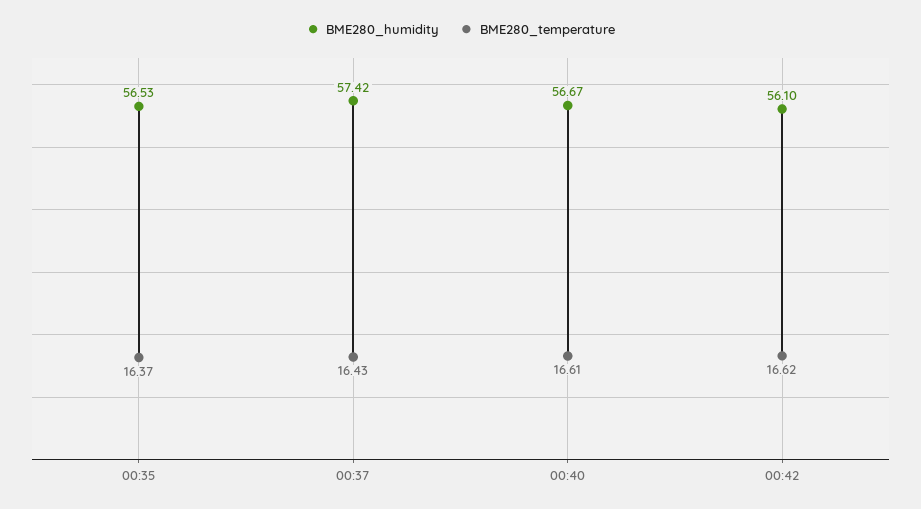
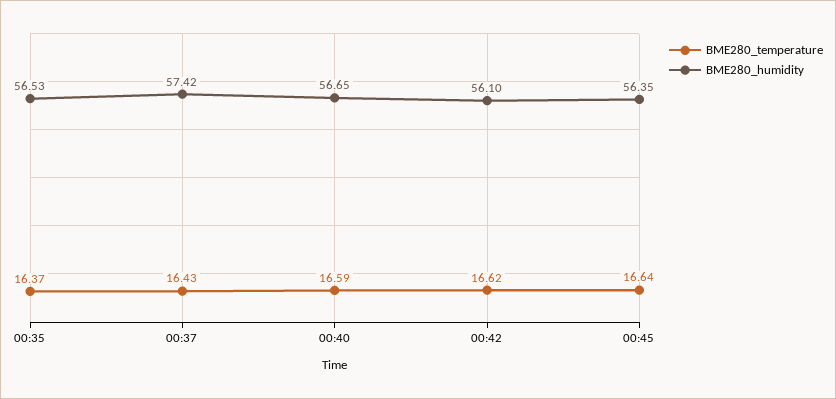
BME280_humidity, 00:40: 56.67 -> 56.65
BME280_temperature, 00:40: 16.61 -> 16.59
BME280_temperature, 00:45: none -> 16.64
BME280_humidity, 00:45: none -> 56.35

